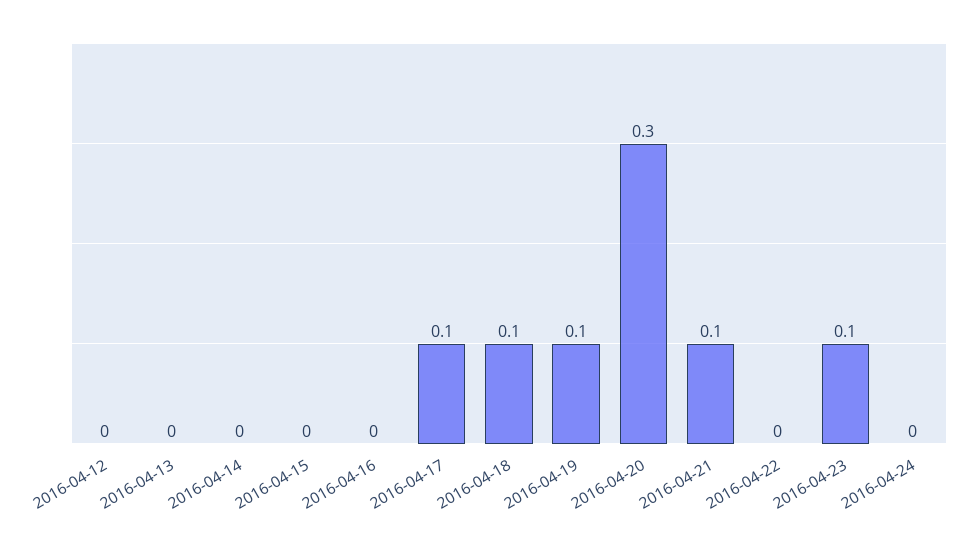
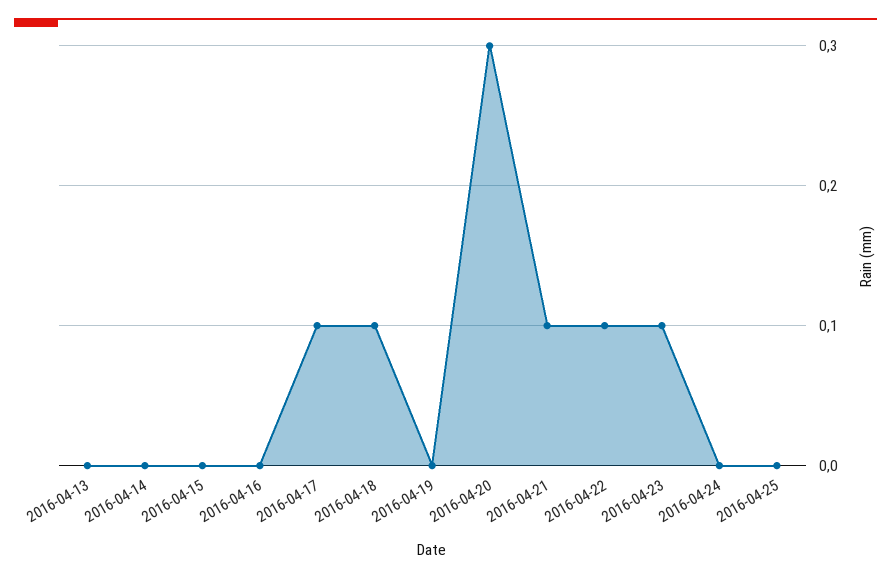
2016-04-12: 0 -> none
2016-04-19: 0.1 -> 0
2016-04-22: 0 -> 0.1
2016-04-25: none -> 0

